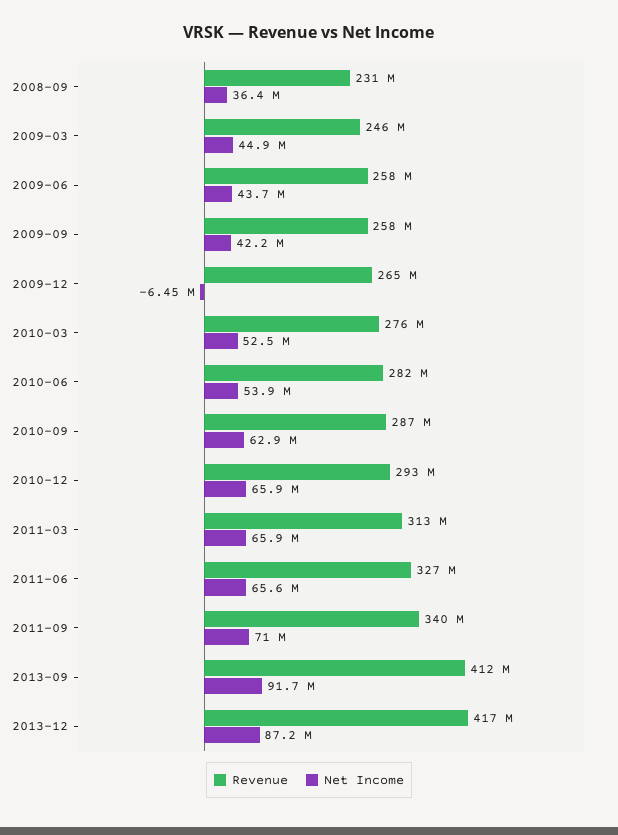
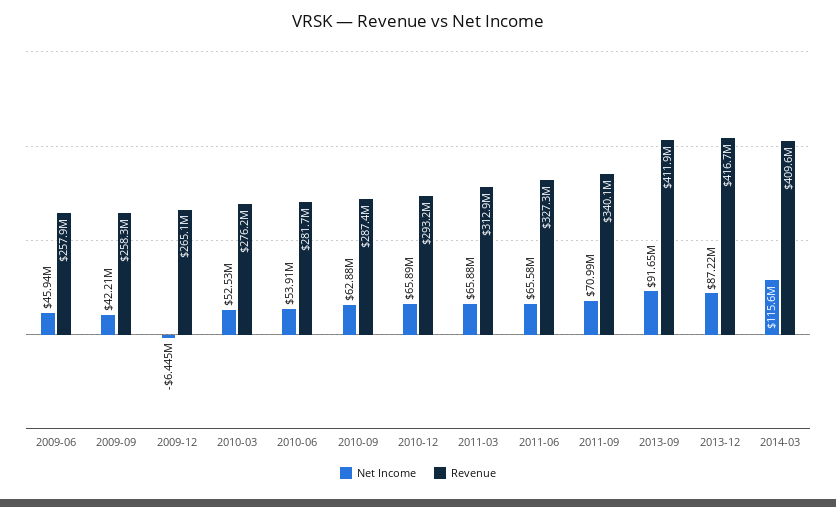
Revenue, 2008-09: 231000000 -> none
Net Income, 2008-09: 36400000 -> none
Revenue, 2009-03: 246000000 -> none
Net Income, 2009-03: 44900000 -> none
Net Income, 2009-06: 43700000 -> 45940000
Net Income, 2014-03: none -> 115600000
Revenue, 2014-03: none -> 409600000

